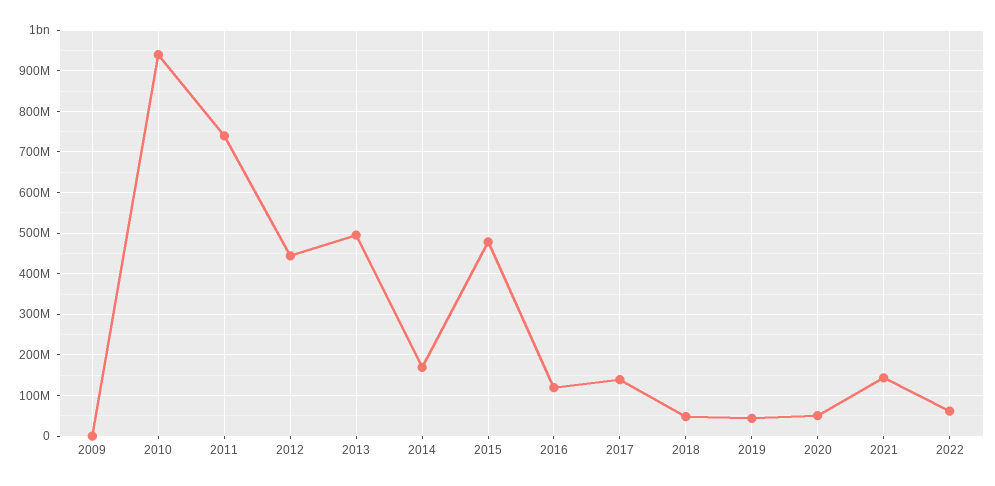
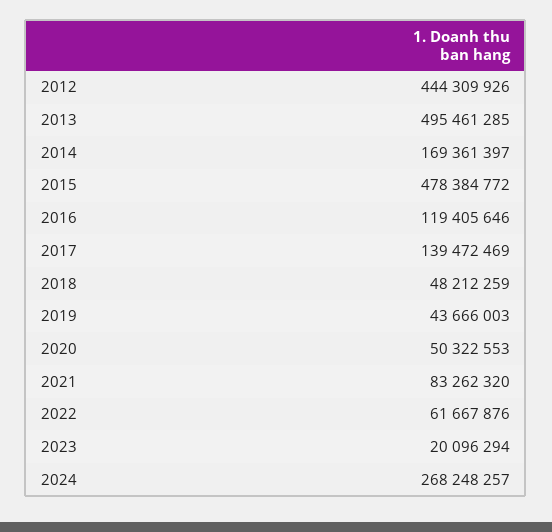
2009: 0 -> none
2010: 940000000 -> none
2011: 740000000 -> none
2021: 140000000 -> 83262320
2023: none -> 20096294
2024: none -> 268248257

